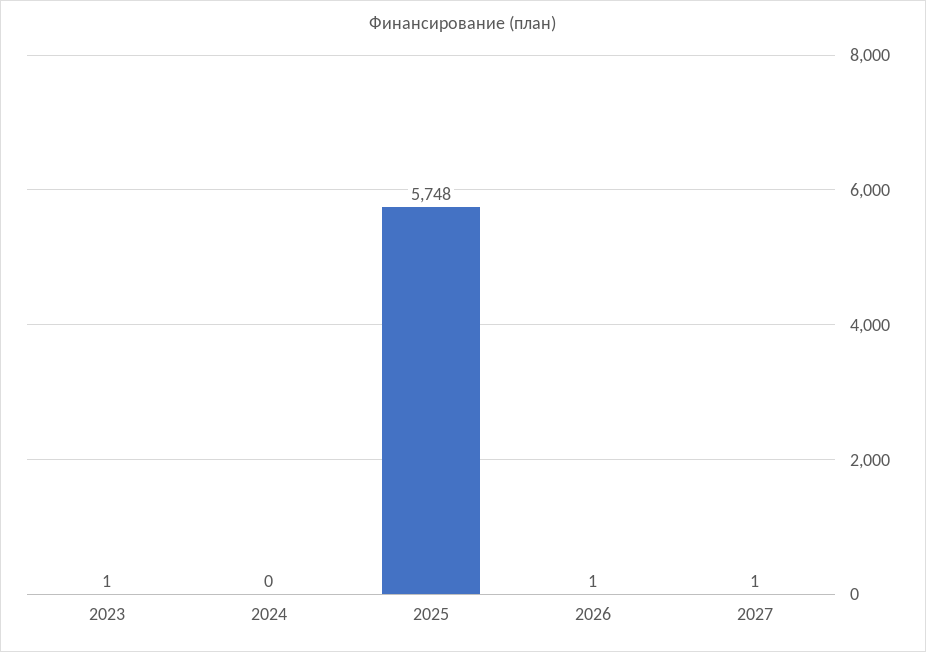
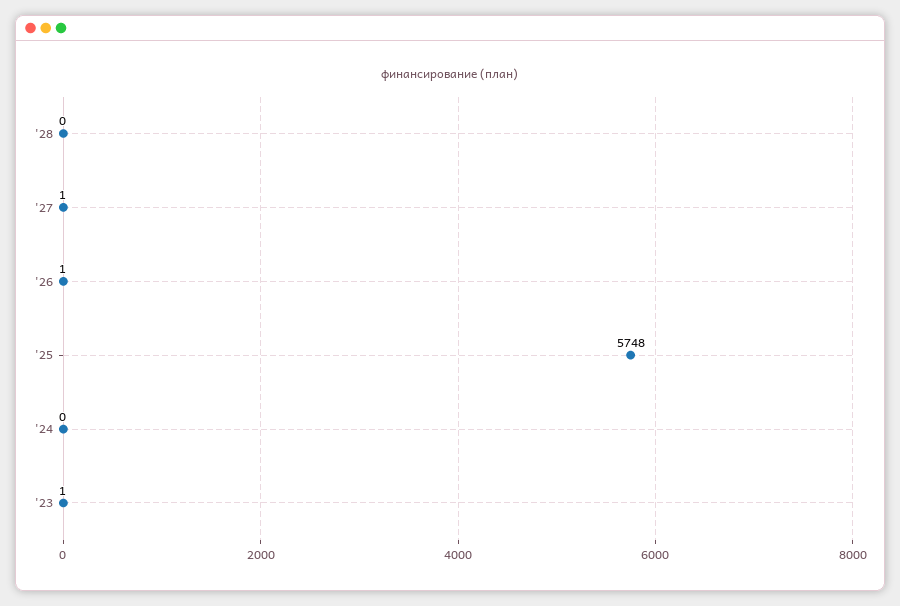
'28: none -> 0

